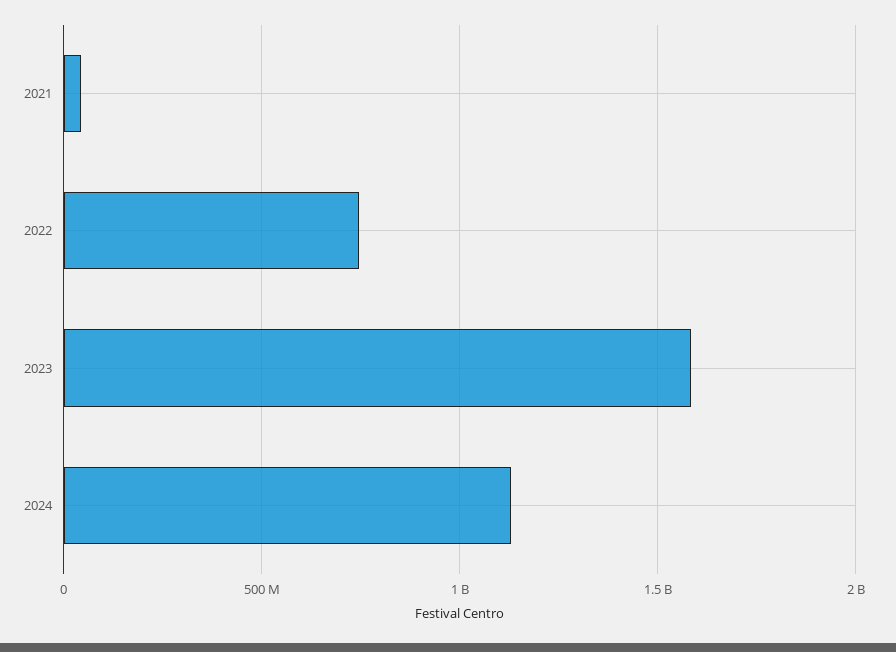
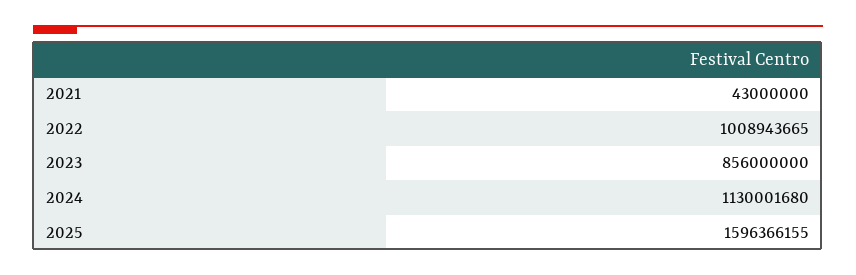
2022: 750000000 -> 1008943665
2023: 1600000000 -> 856000000
2025: none -> 1596366155

